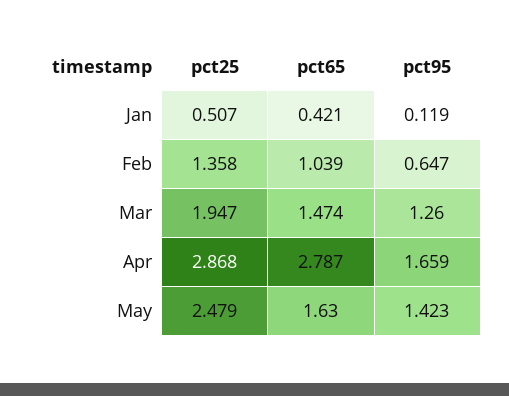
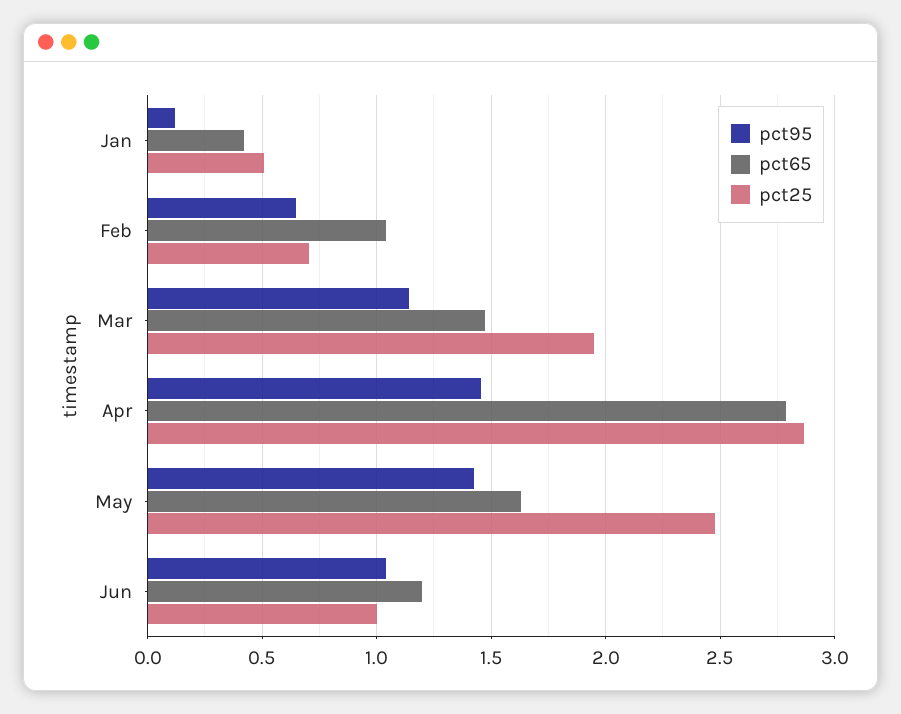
pct25, Feb: 1.358 -> 0.7
pct95, Mar: 1.26 -> 1.15
pct95, Apr: 1.659 -> 1.45
pct95, Jun: none -> 1.05
pct65, Jun: none -> 1.2
pct25, Jun: none -> 1

